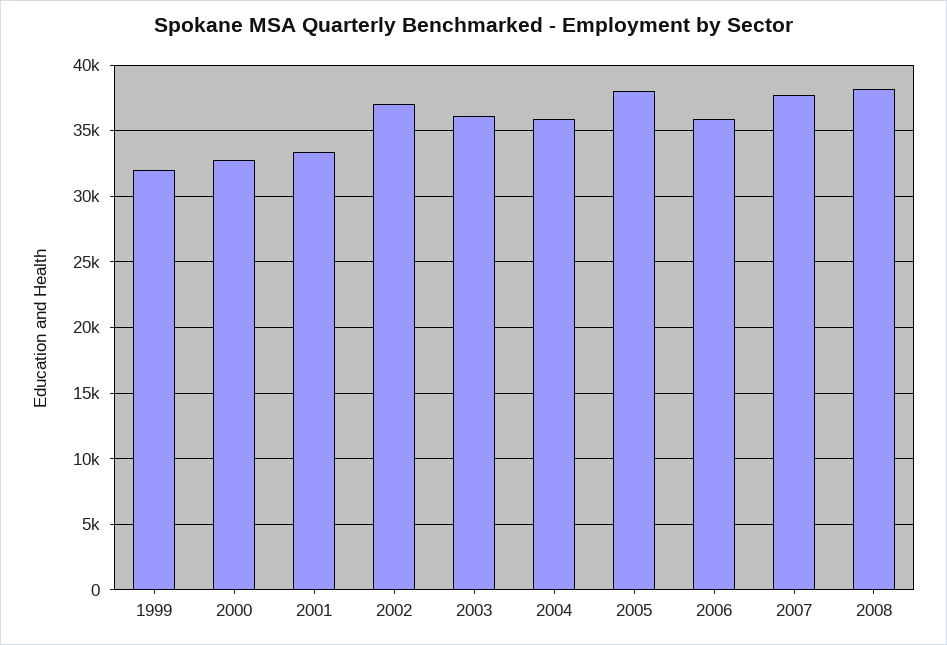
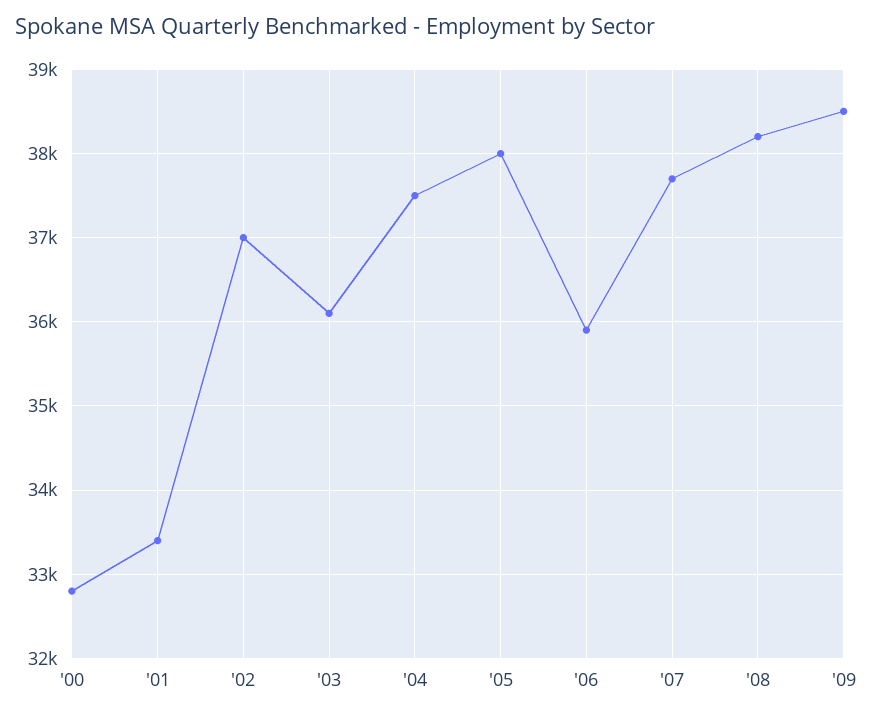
1999: 32000 -> none
2004: 36000 -> 37500
'09: none -> 38500

